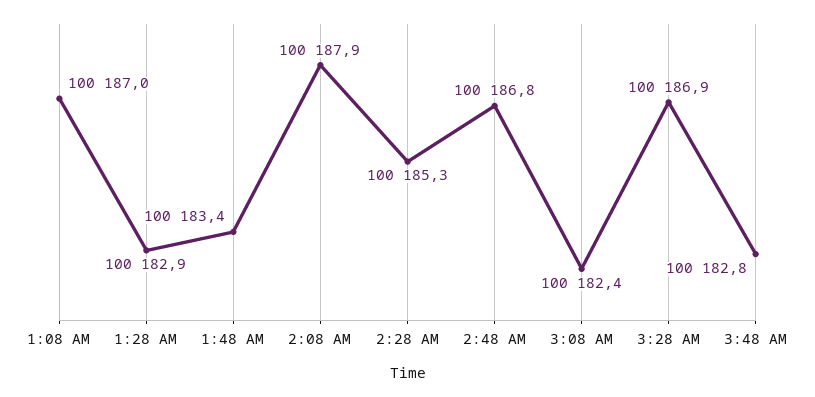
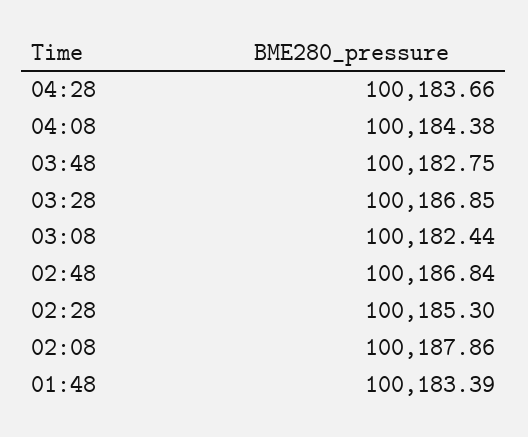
1:08 AM: 100187 -> none
1:28 AM: 100182.9 -> none
04:28: none -> 100183.66
04:08: none -> 100184.38

